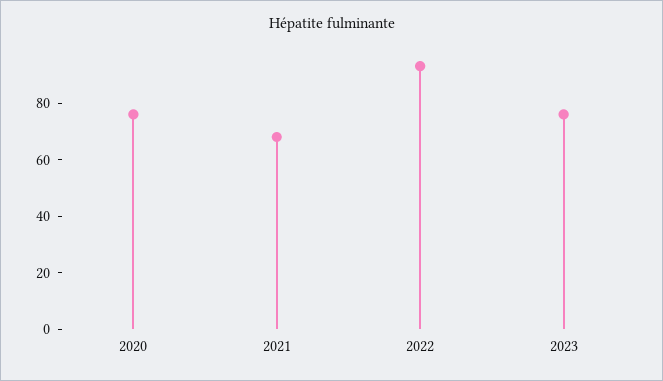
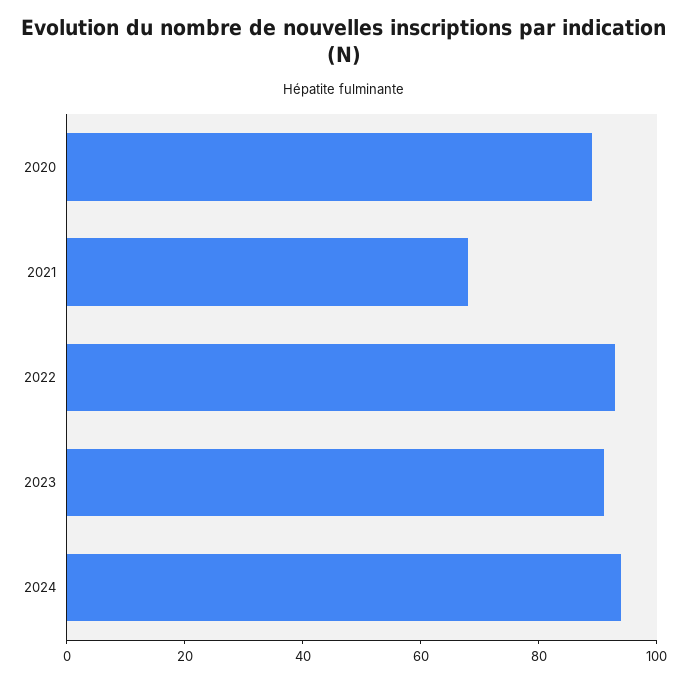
2020: 75 -> 90
2023: 75 -> 90
2024: none -> 95

